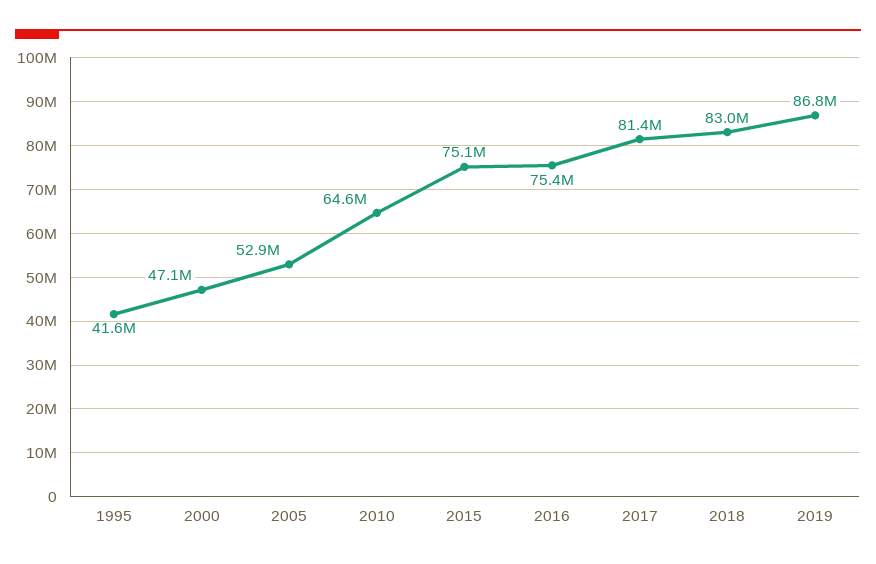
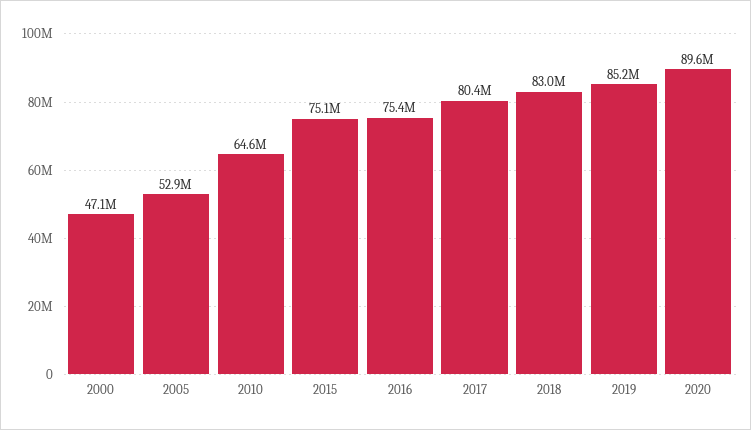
1995: 41600000 -> none
2017: 81400000 -> 80400000
2019: 86800000 -> 85200000
2020: none -> 89600000

